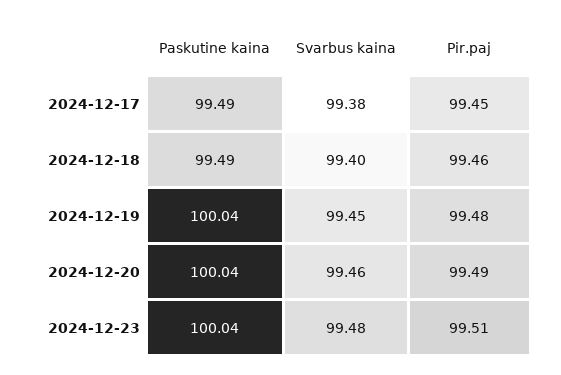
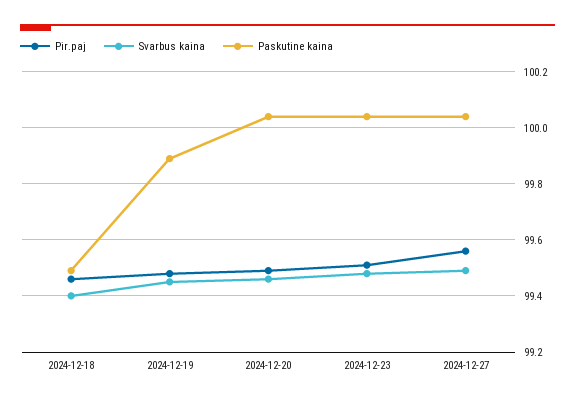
Paskutine kaina, 2024-12-17: 99.49 -> none
Svarbus kaina, 2024-12-17: 99.38 -> none
Pir.paj, 2024-12-17: 99.45 -> none
Paskutine kaina, 2024-12-19: 100.04 -> 99.9
Pir.paj, 2024-12-27: none -> 99.55
Svarbus kaina, 2024-12-27: none -> 99.5
Paskutine kaina, 2024-12-27: none -> 100.05

